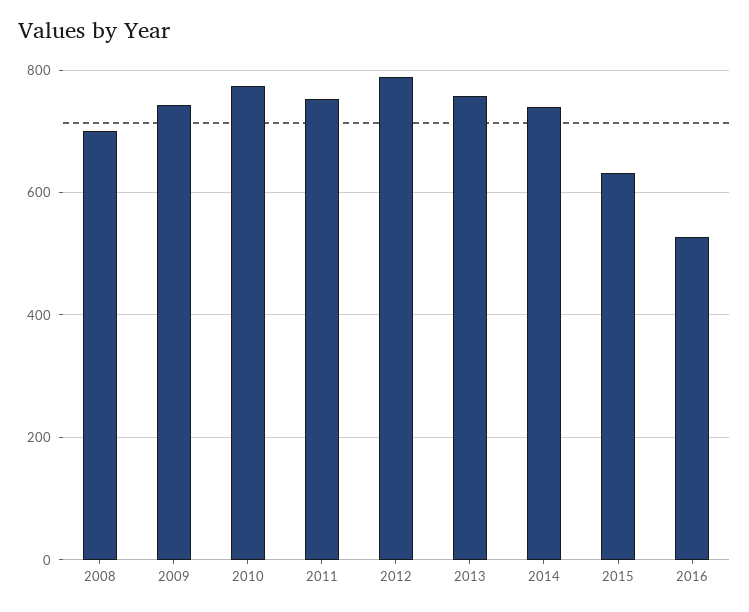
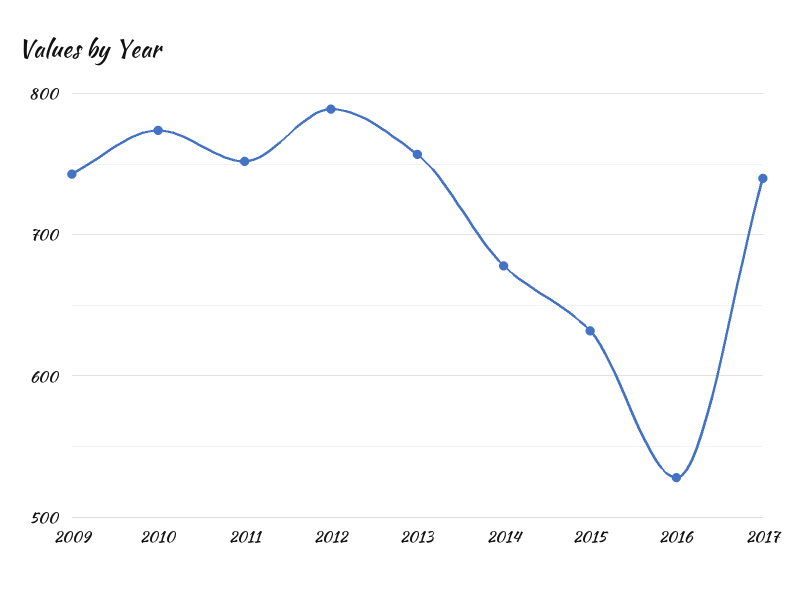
2008: 700 -> none
2014: 740 -> 680
2017: none -> 740

